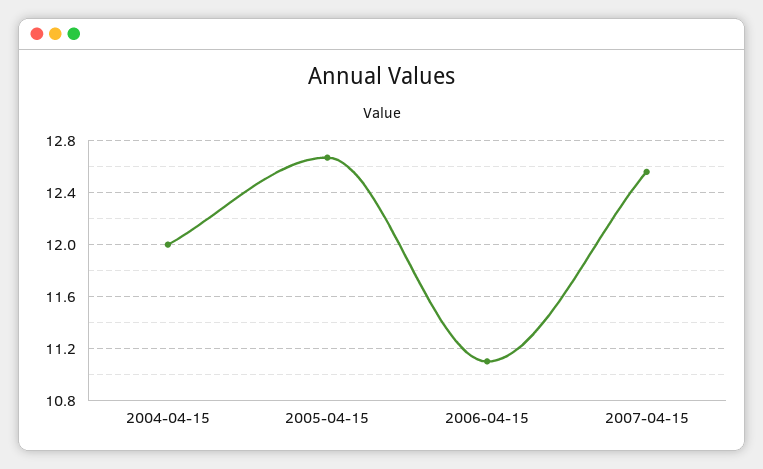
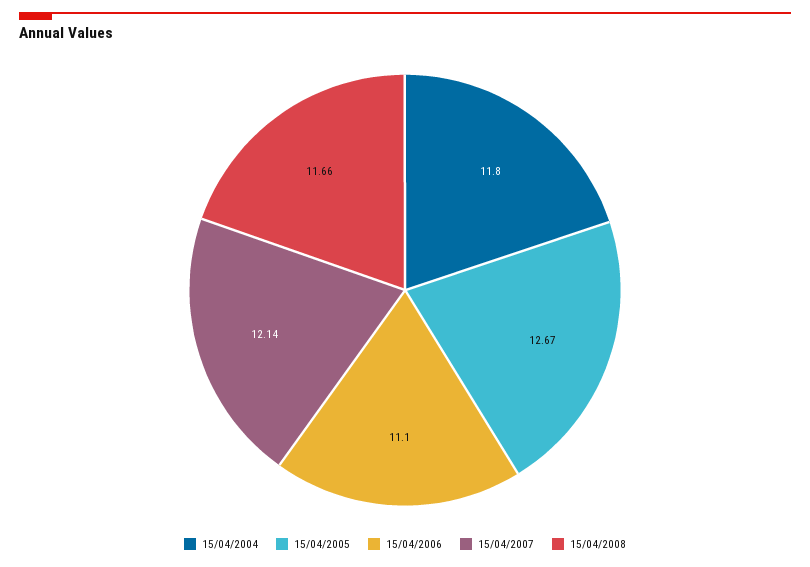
2004-04-15: 12 -> 11.8
2007-04-15: 12.55 -> 12.14
15/04/2008: none -> 11.66

